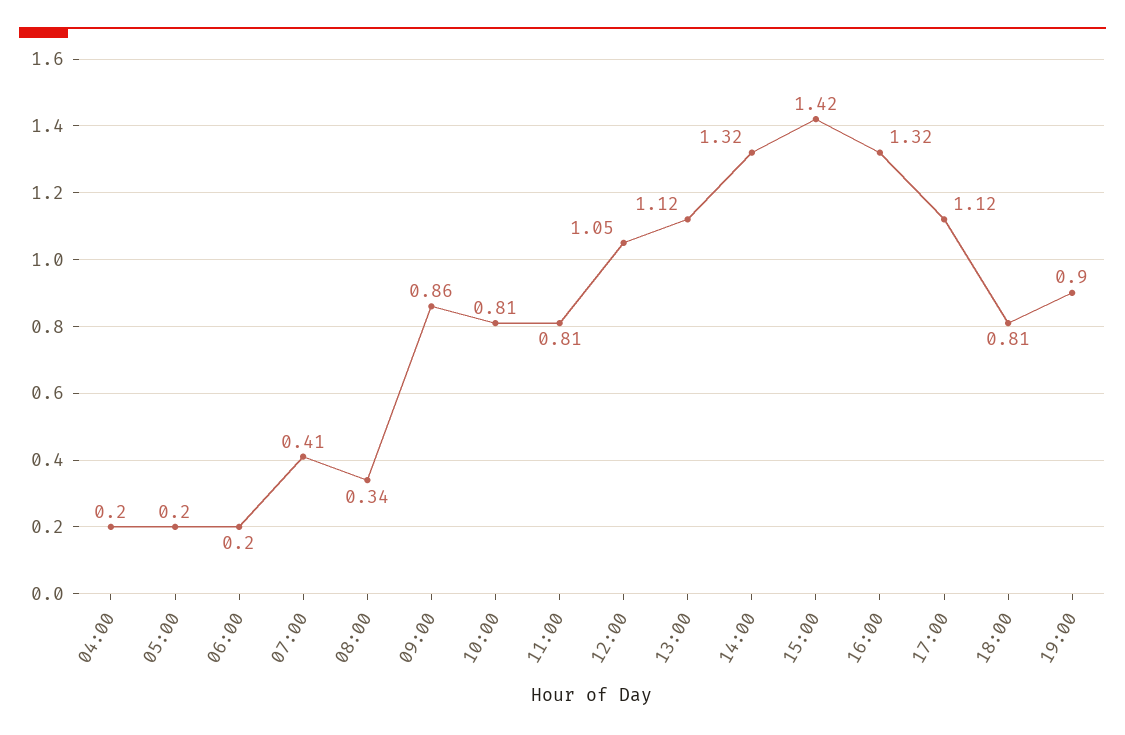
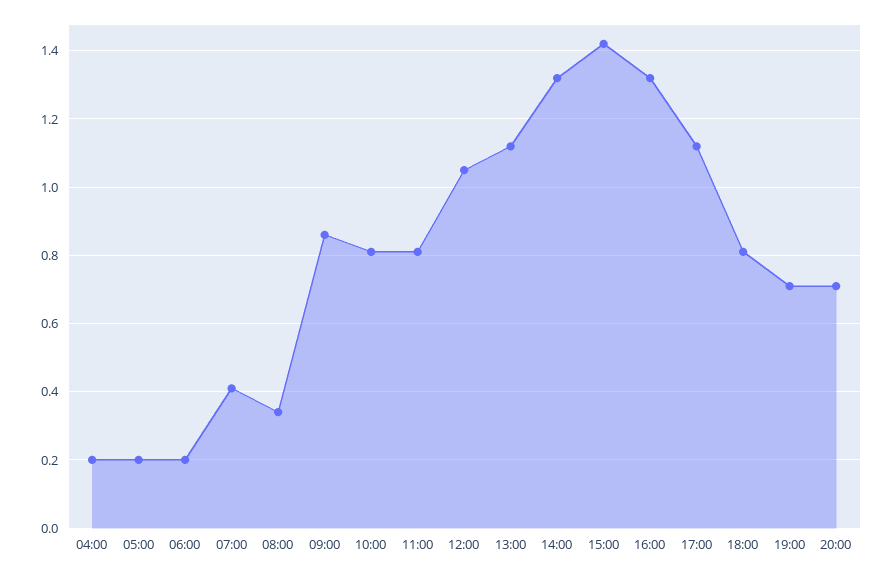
19:00: 0.9 -> 0.7
20:00: none -> 0.7

